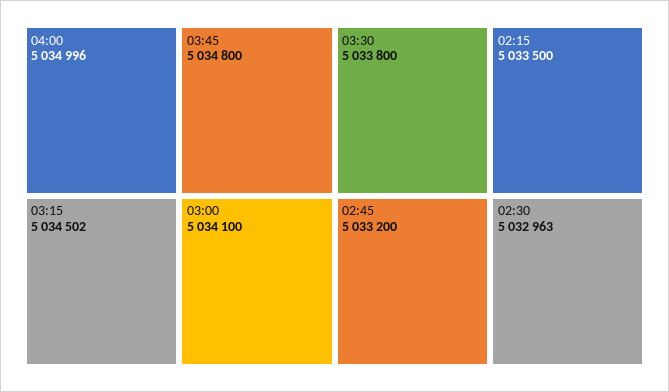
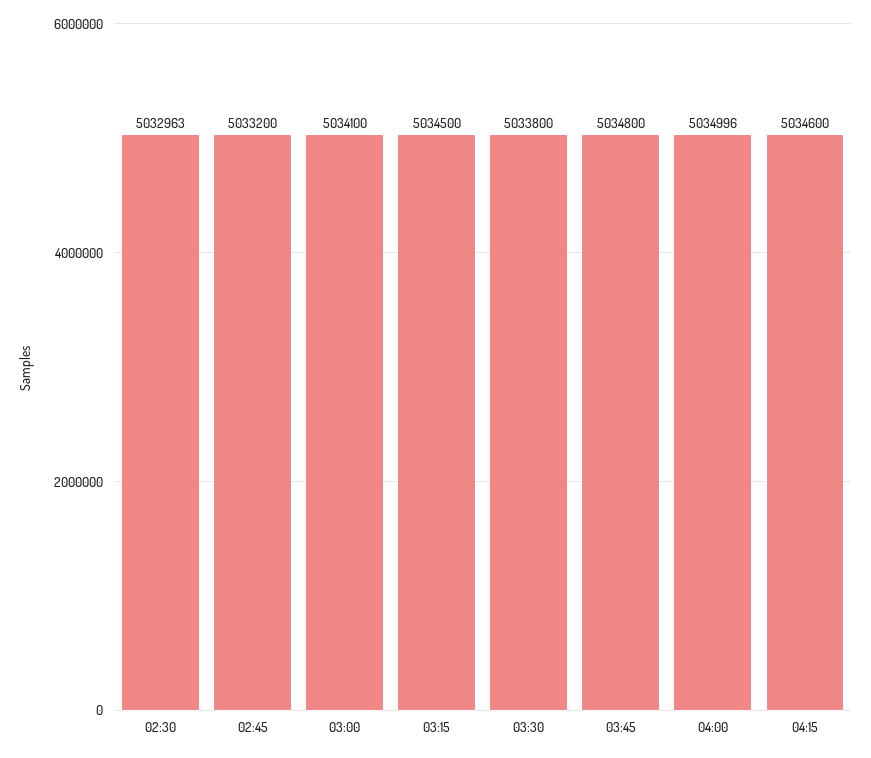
03:15: 5034502 -> 5034500
02:15: 5033500 -> none
04:15: none -> 5034600

